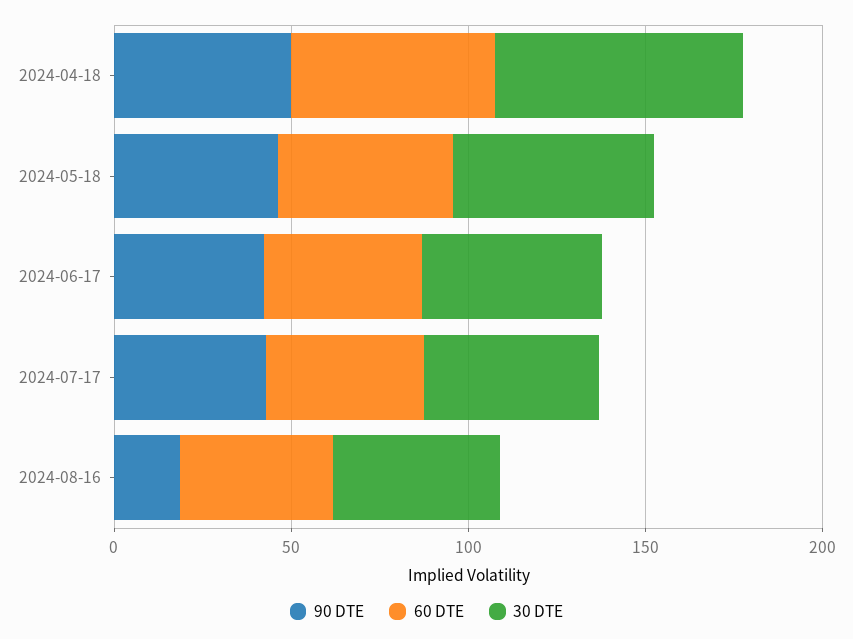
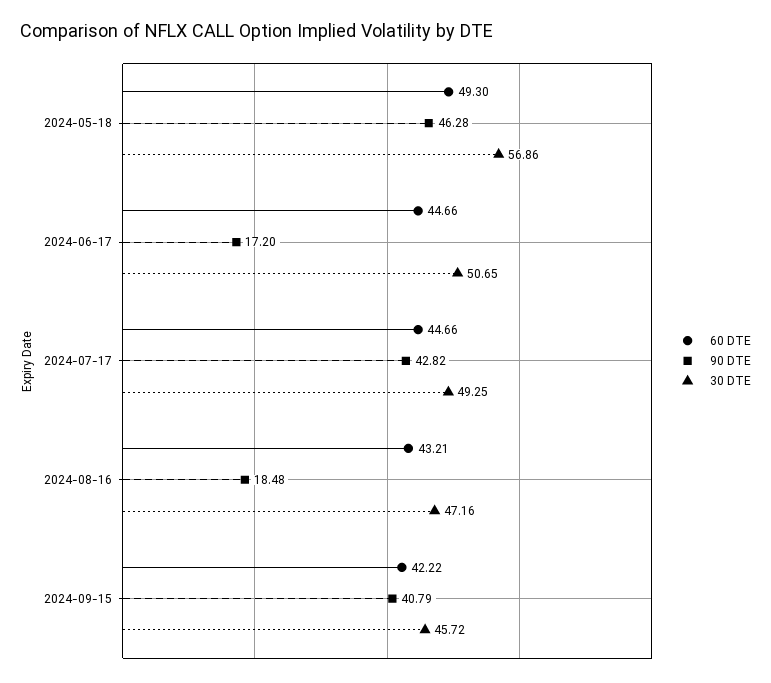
90 DTE, 2024-04-18: 50 -> none
60 DTE, 2024-04-18: 60 -> none
30 DTE, 2024-04-18: 70 -> none
90 DTE, 2024-06-17: 40 -> 17.2
60 DTE, 2024-09-15: none -> 42.22
90 DTE, 2024-09-15: none -> 40.79
30 DTE, 2024-09-15: none -> 45.72

